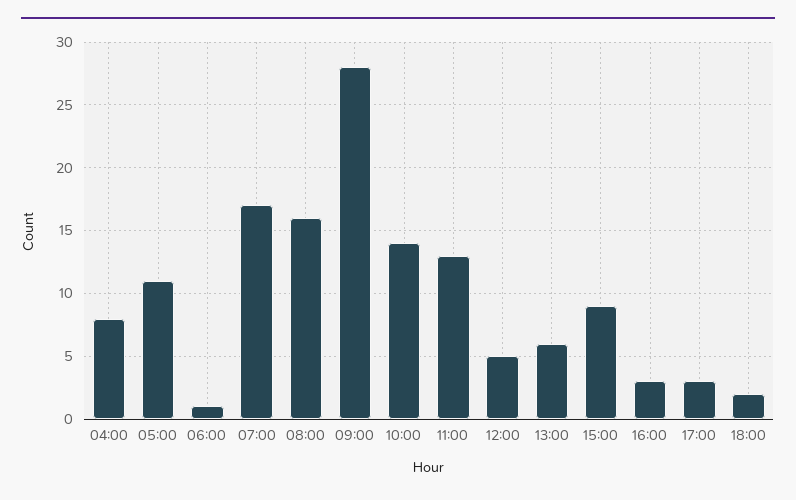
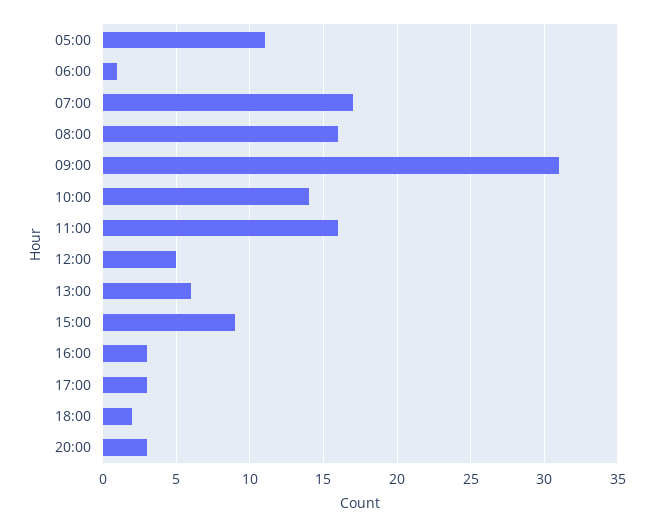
04:00: 8 -> none
09:00: 28 -> 31
11:00: 13 -> 16
20:00: none -> 3

